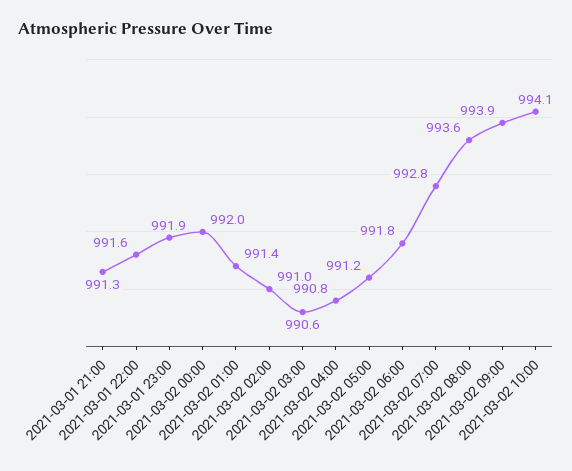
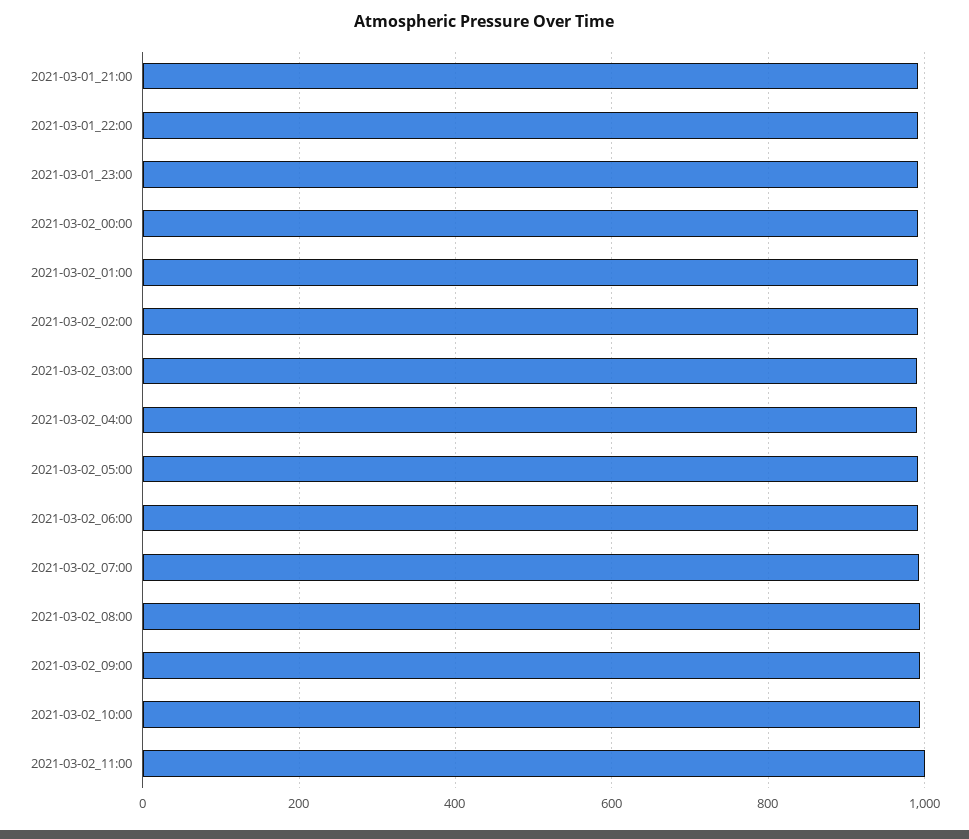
2021-03-02_11:00: none -> 1000

